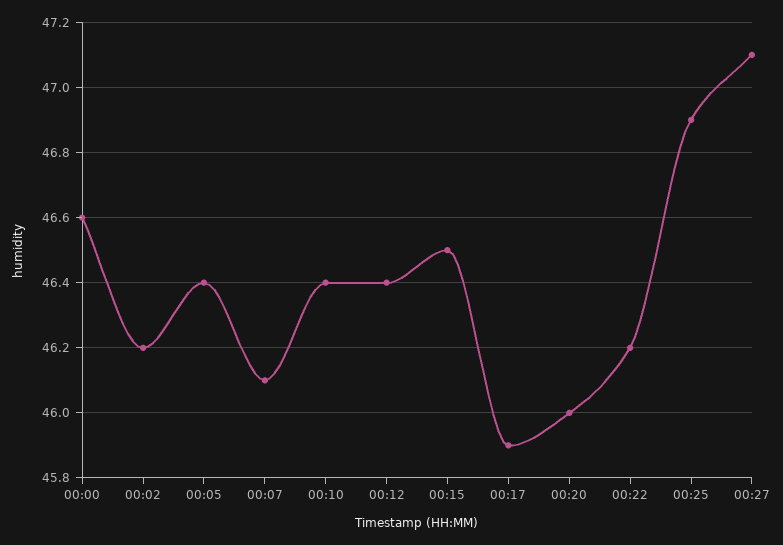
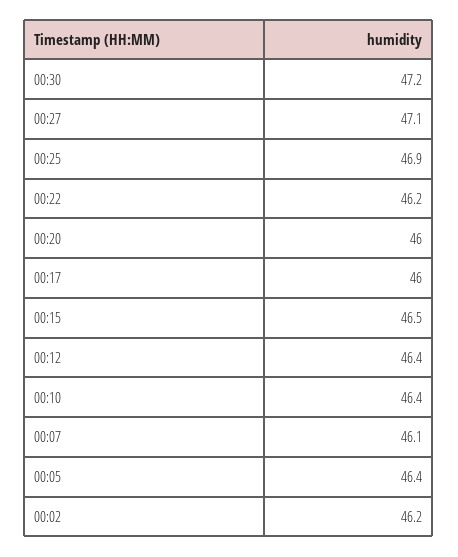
00:00: 46.6 -> none
00:17: 45.9 -> 46
00:30: none -> 47.2

